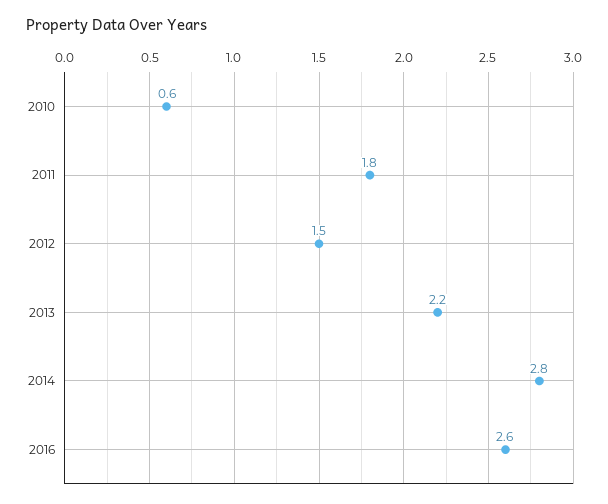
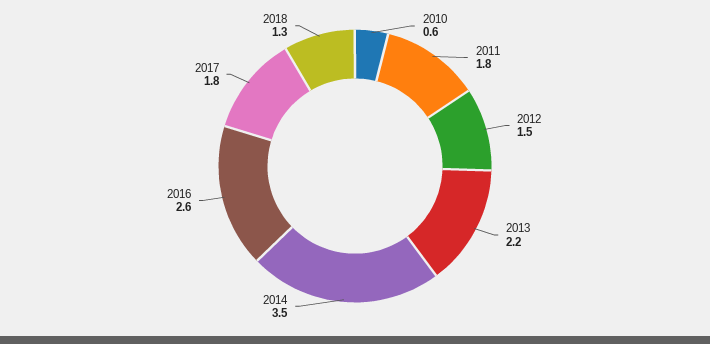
2014: 2.8 -> 3.5
2017: none -> 1.8
2018: none -> 1.3

